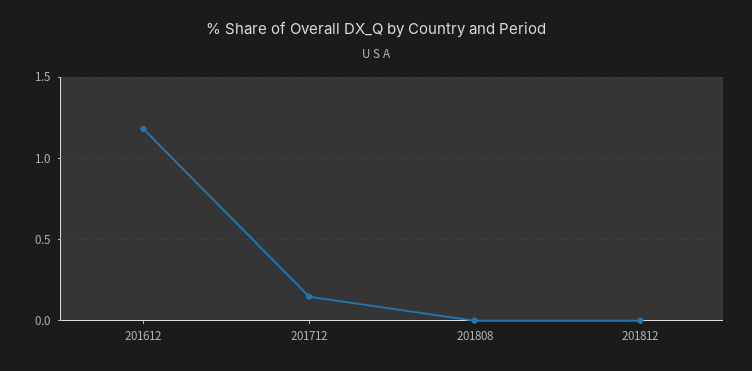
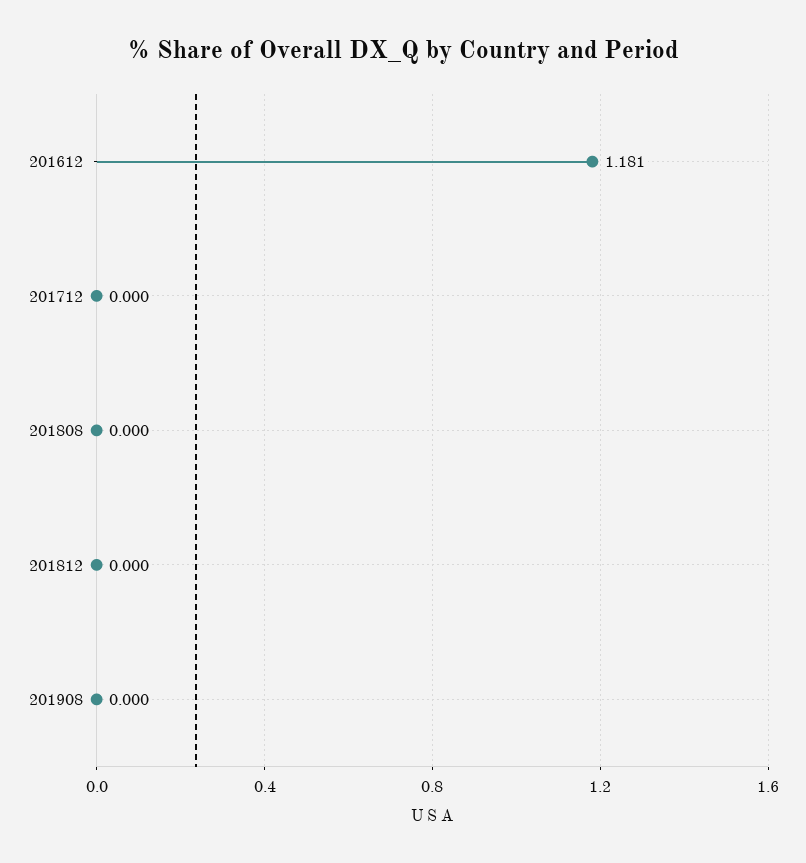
201712: 0.15 -> 0
201908: none -> 0

